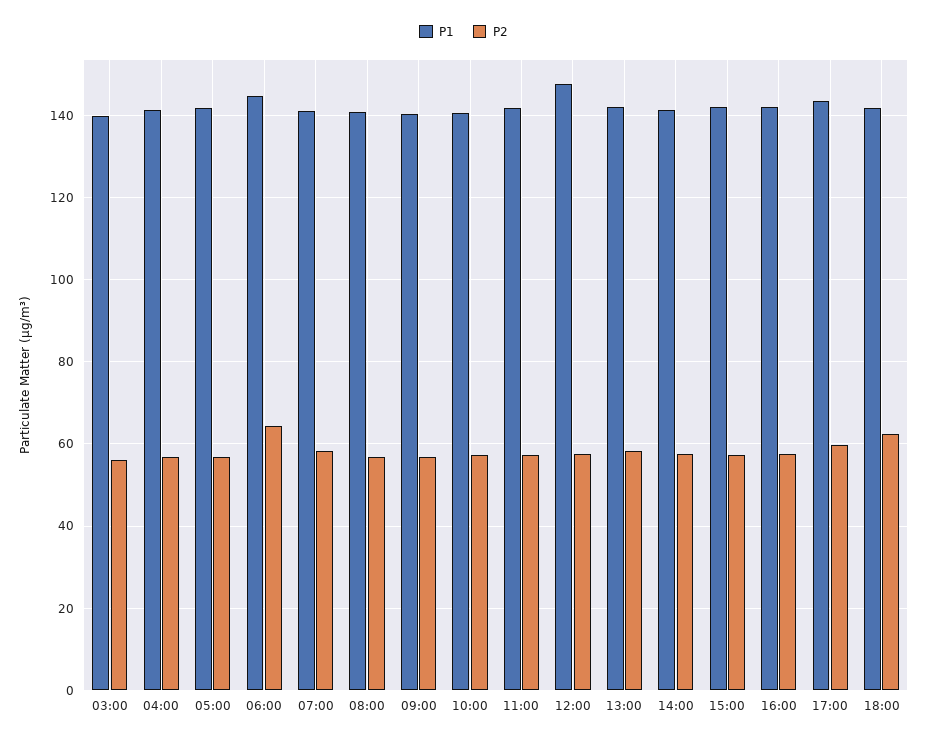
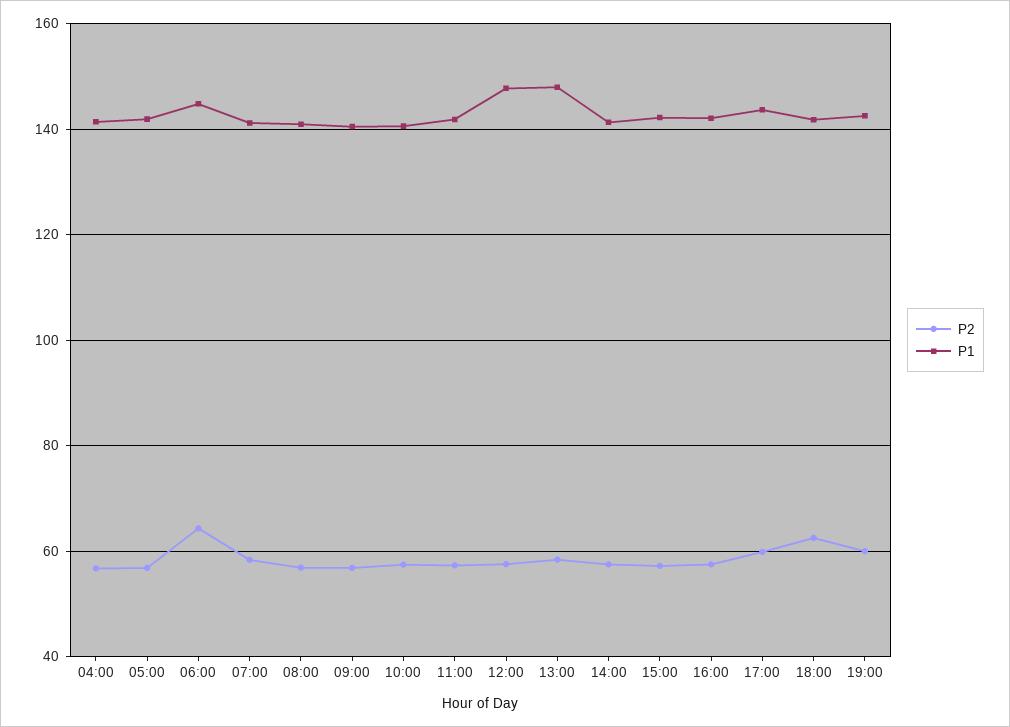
P1, 03:00: 140 -> none
P2, 03:00: 56 -> none
P1, 13:00: 142 -> 148
P2, 19:00: none -> 60
P1, 19:00: none -> 142

